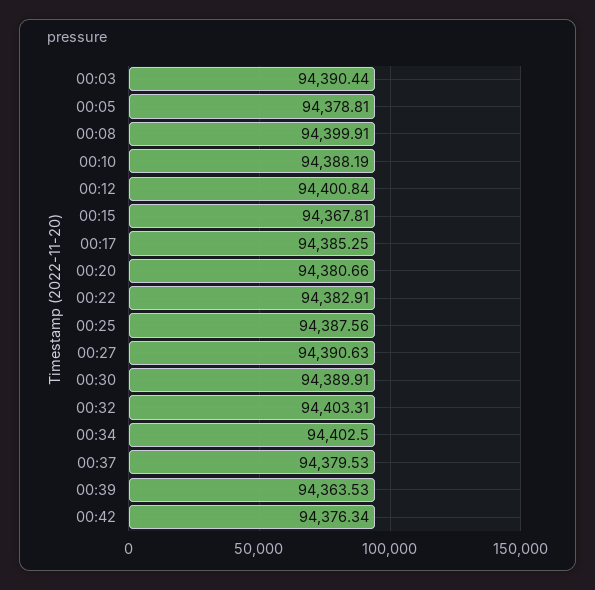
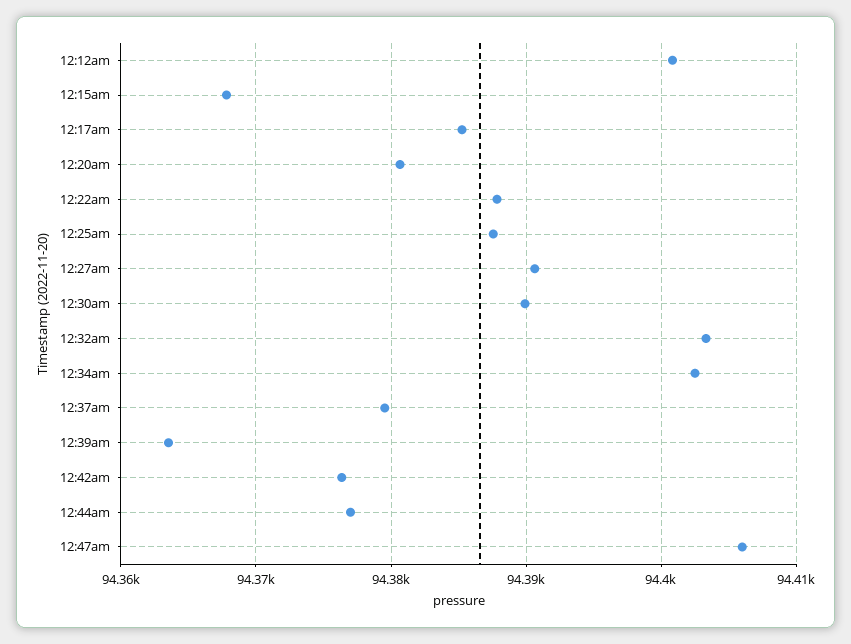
00:03: 94390.44 -> none
00:05: 94378.81 -> none
00:08: 94399.91 -> none
00:10: 94388.19 -> none
00:22: 94382.91 -> 94388
12:44am: none -> 94377
12:47am: none -> 94406

